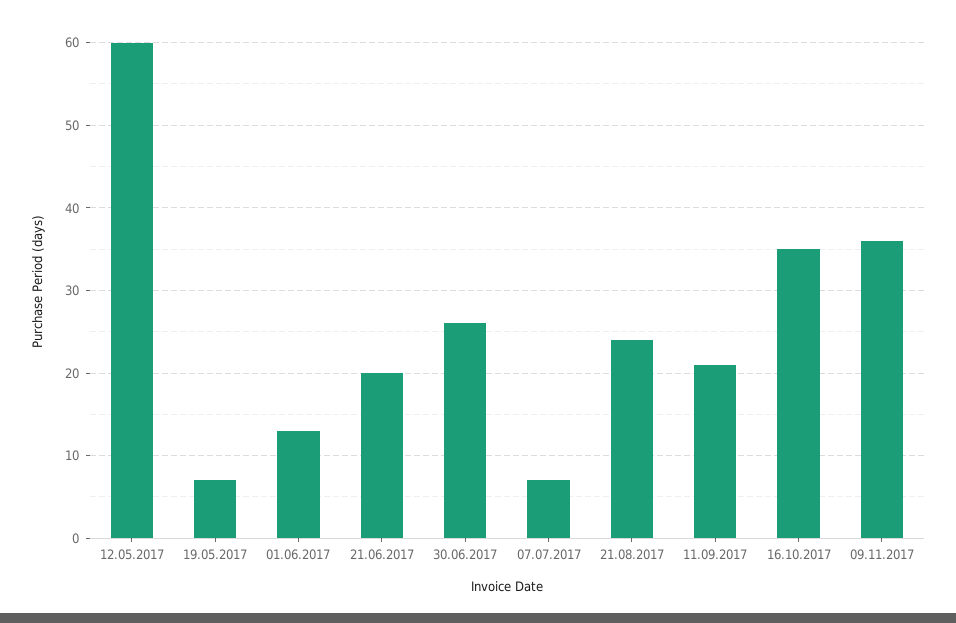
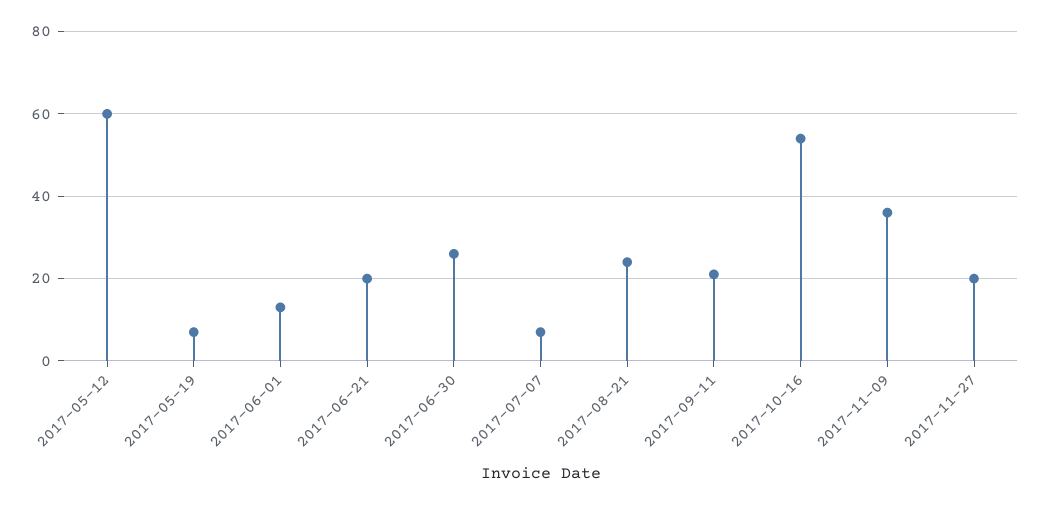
16.10.2017: 35 -> 55
2017-11-27: none -> 20

